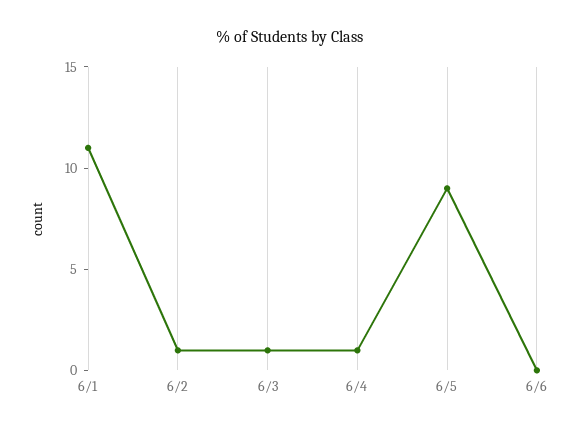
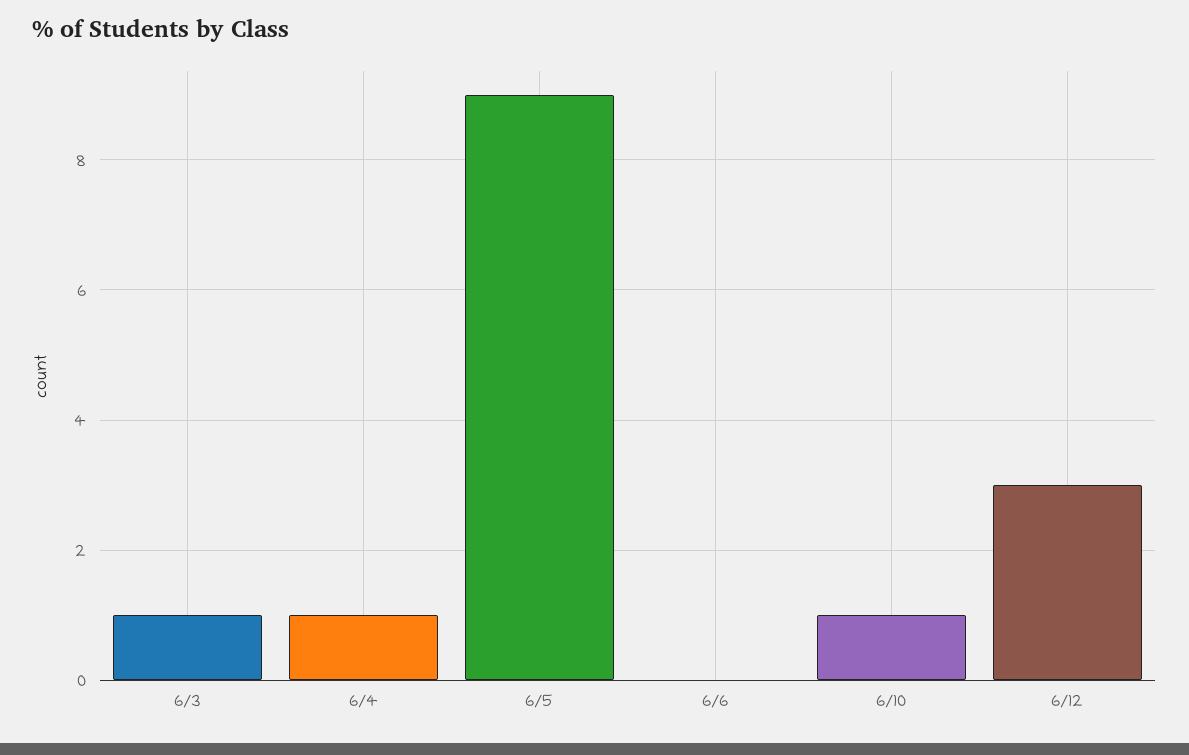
6/1: 11 -> none
6/2: 1 -> none
6/10: none -> 1
6/12: none -> 3

